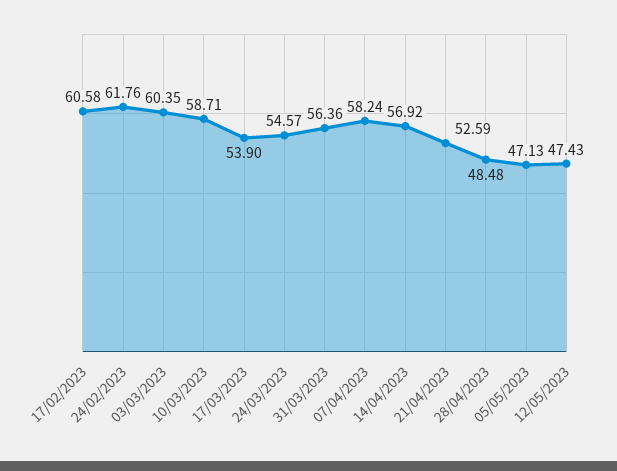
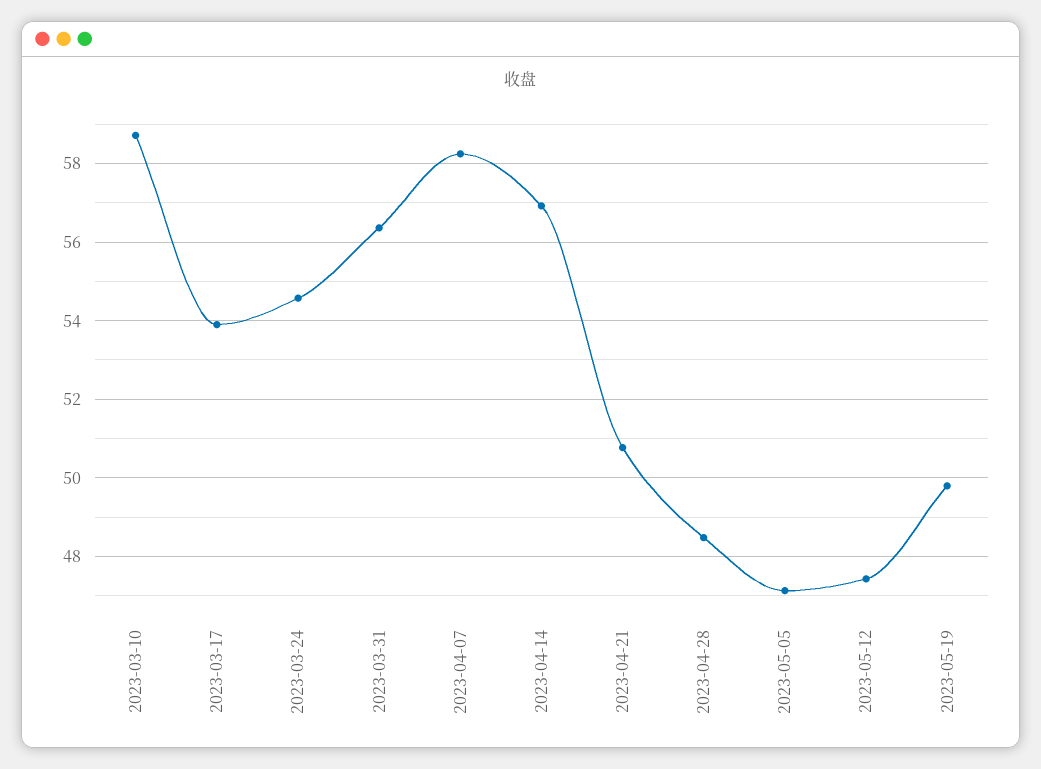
17/02/2023: 60.58 -> none
24/02/2023: 61.76 -> none
03/03/2023: 60.35 -> none
21/04/2023: 52.59 -> 50.8
2023-05-19: none -> 49.8

